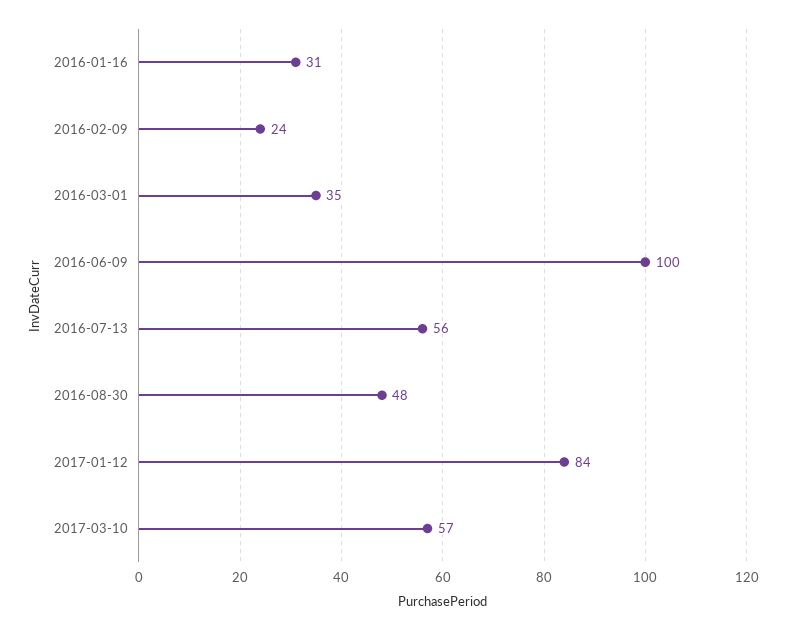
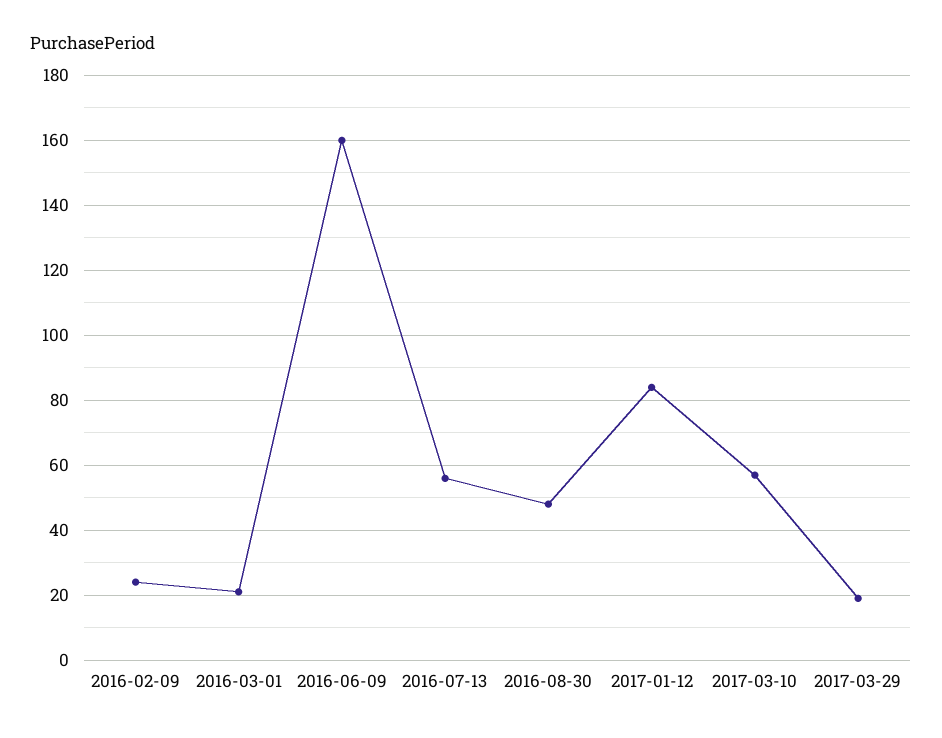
2016-01-16: 31 -> none
2016-03-01: 35 -> 20
2016-06-09: 100 -> 160
2017-03-29: none -> 20

